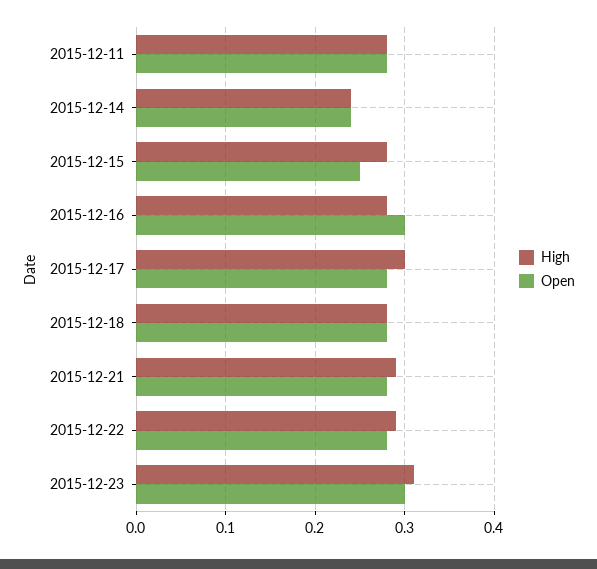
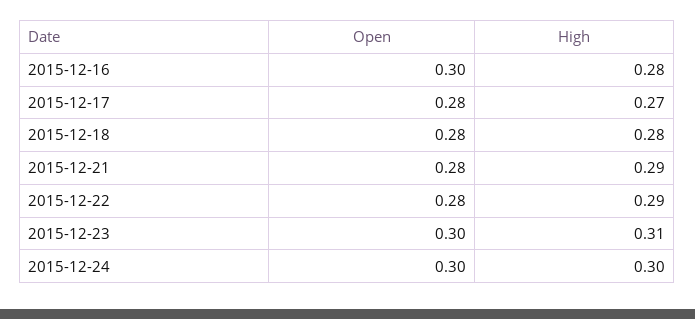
High, 2015-12-11: 0.28 -> none
Open, 2015-12-11: 0.28 -> none
High, 2015-12-14: 0.24 -> none
Open, 2015-12-14: 0.24 -> none
High, 2015-12-15: 0.28 -> none
Open, 2015-12-15: 0.25 -> none
High, 2015-12-17: 0.3 -> 0.27
Open, 2015-12-24: none -> 0.3
High, 2015-12-24: none -> 0.3

